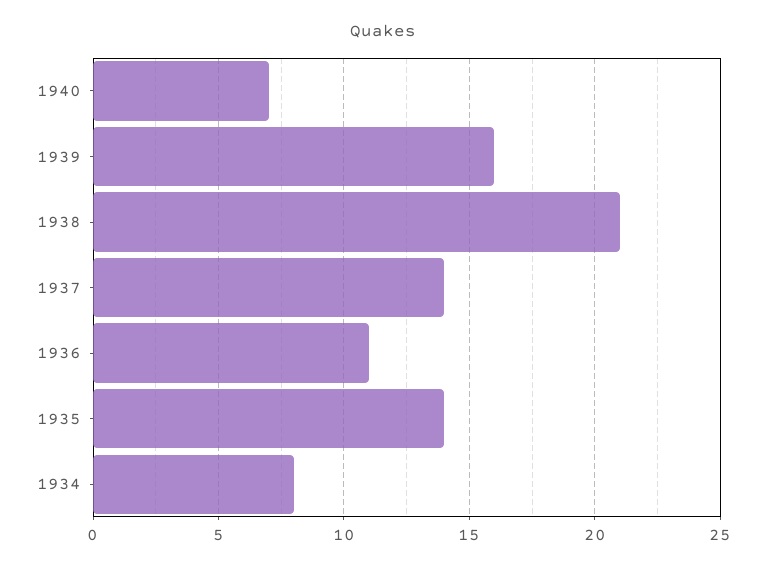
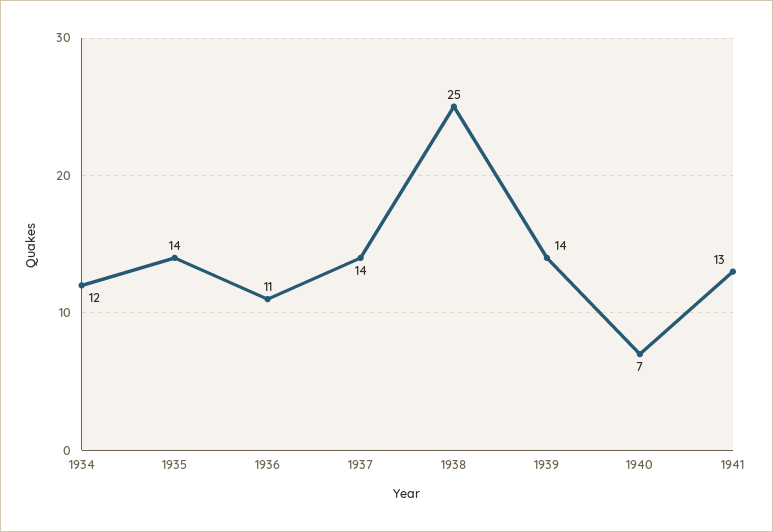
1939: 16 -> 14
1938: 21 -> 25
1934: 8 -> 12
1941: none -> 13

